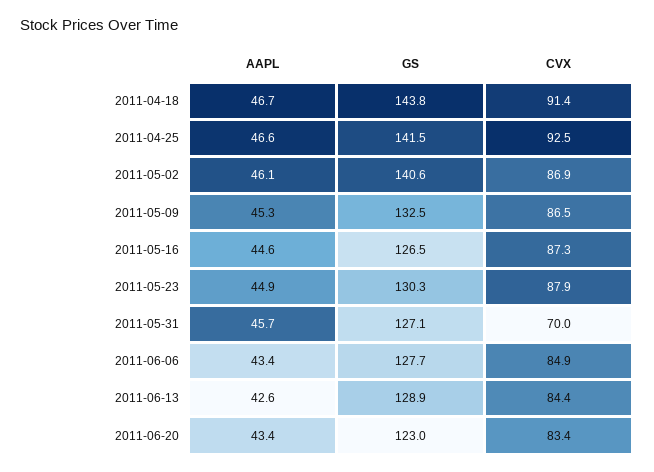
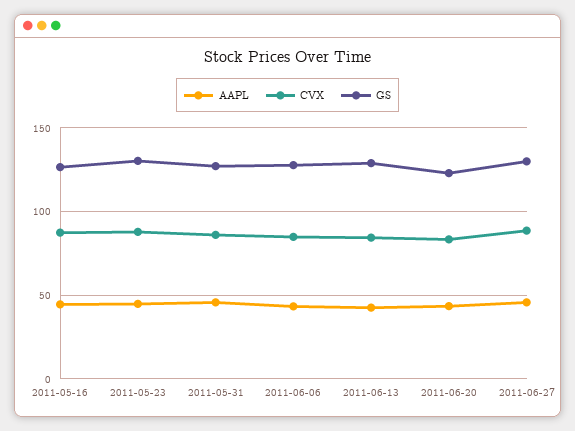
AAPL, 2011-04-18: 46.7 -> none
GS, 2011-04-18: 143.8 -> none
CVX, 2011-04-18: 91.4 -> none
AAPL, 2011-04-25: 46.6 -> none
GS, 2011-04-25: 141.5 -> none
CVX, 2011-04-25: 92.5 -> none
AAPL, 2011-05-02: 46.1 -> none
GS, 2011-05-02: 140.6 -> none
CVX, 2011-05-02: 86.9 -> none
AAPL, 2011-05-09: 45.3 -> none
GS, 2011-05-09: 132.5 -> none
CVX, 2011-05-09: 86.5 -> none
CVX, 2011-05-31: 70 -> 85
AAPL, 2011-06-27: none -> 45
CVX, 2011-06-27: none -> 90
GS, 2011-06-27: none -> 130

